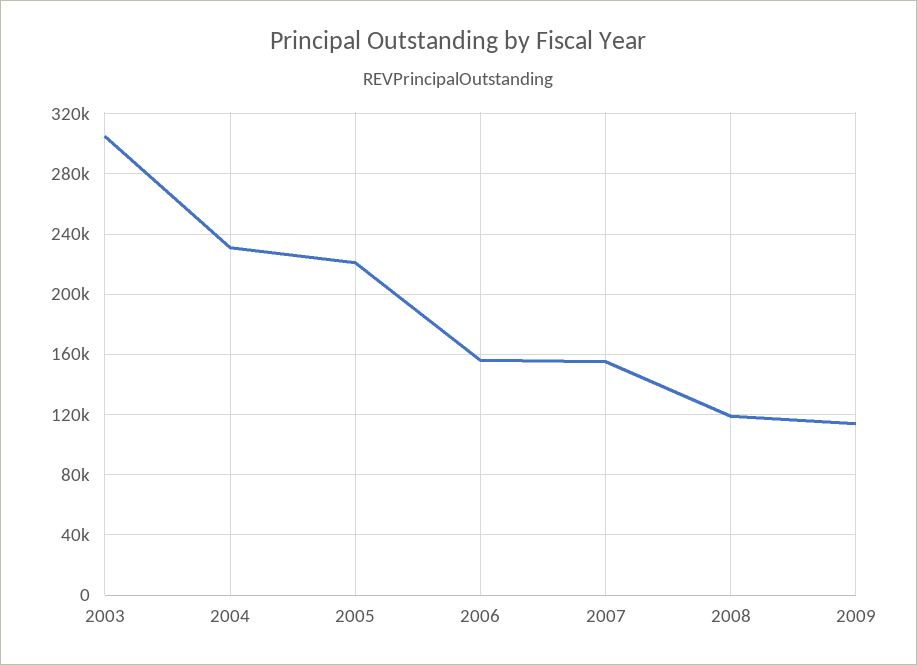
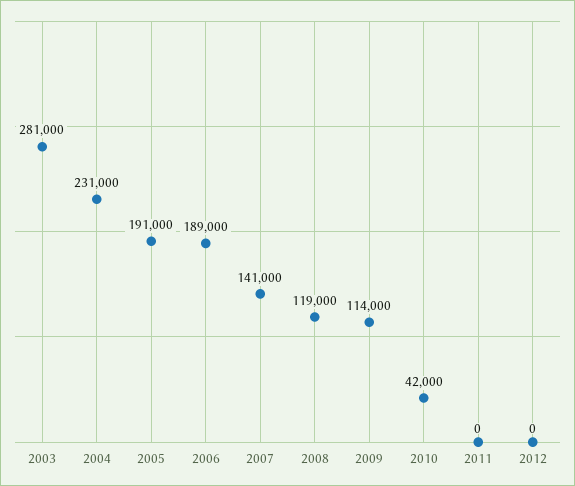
2003: 305000 -> 281000
2005: 220000 -> 191000
2006: 155000 -> 189000
2007: 155000 -> 141000
2010: none -> 42000
2011: none -> 0
2012: none -> 0

